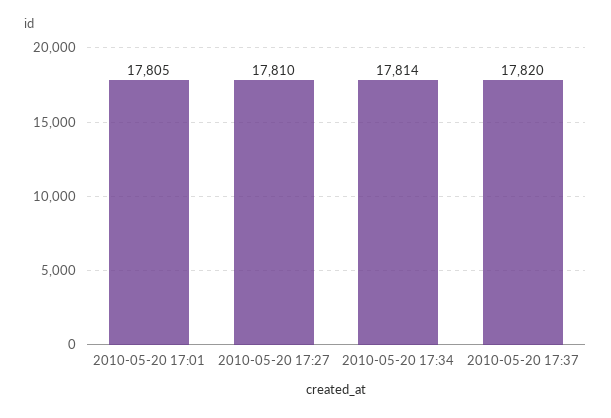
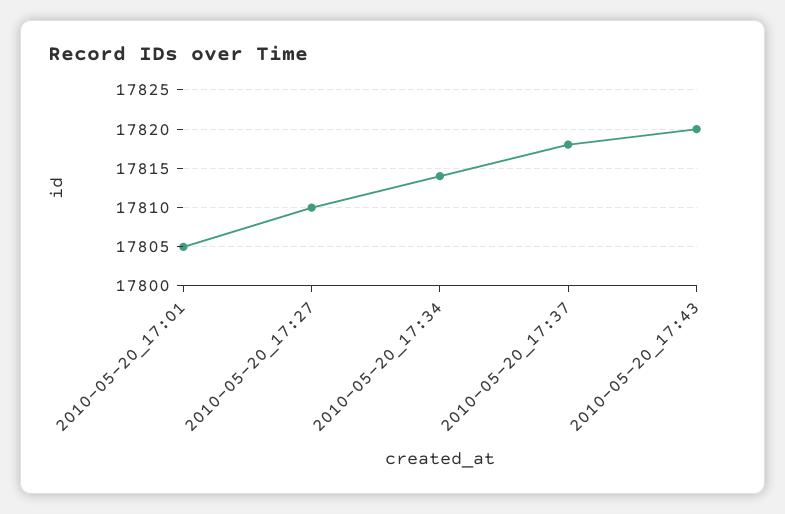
2010-05-20 17:37: 17820 -> 17818
2010-05-20_17:43: none -> 17820

